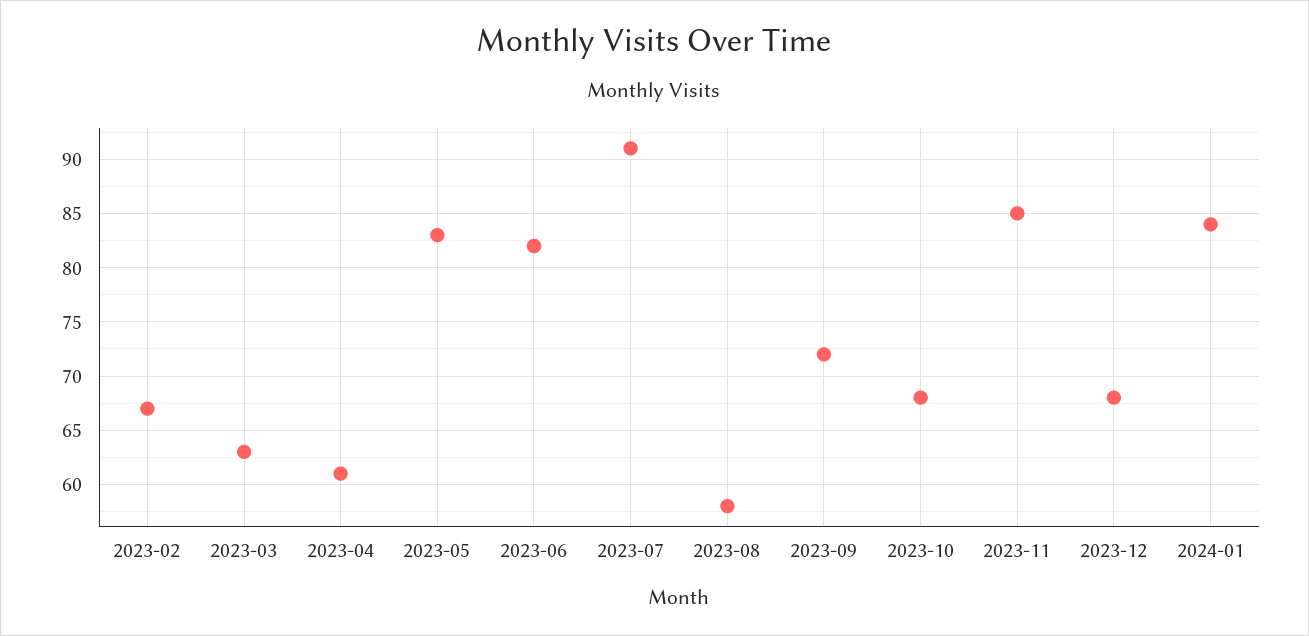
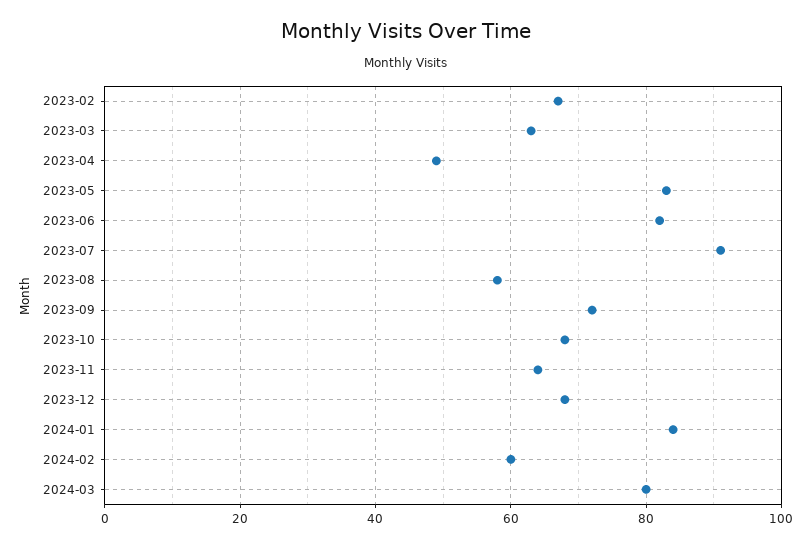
2023-04: 61 -> 50
2023-11: 85 -> 65
2024-02: none -> 60
2024-03: none -> 80

